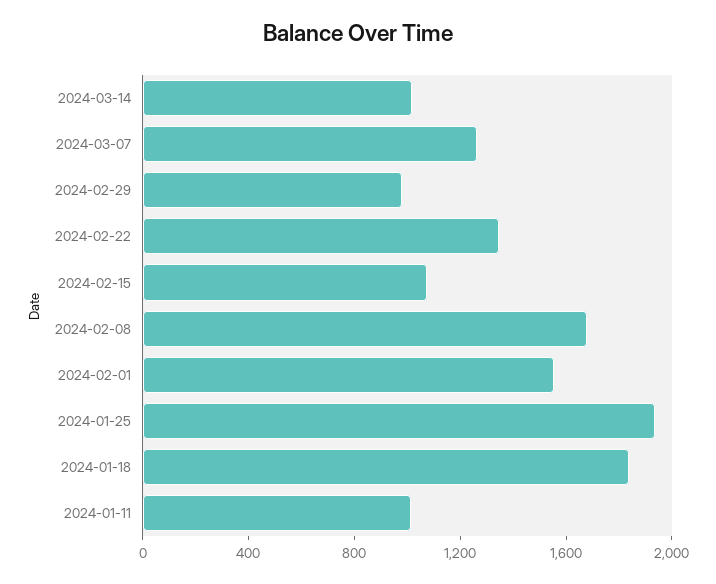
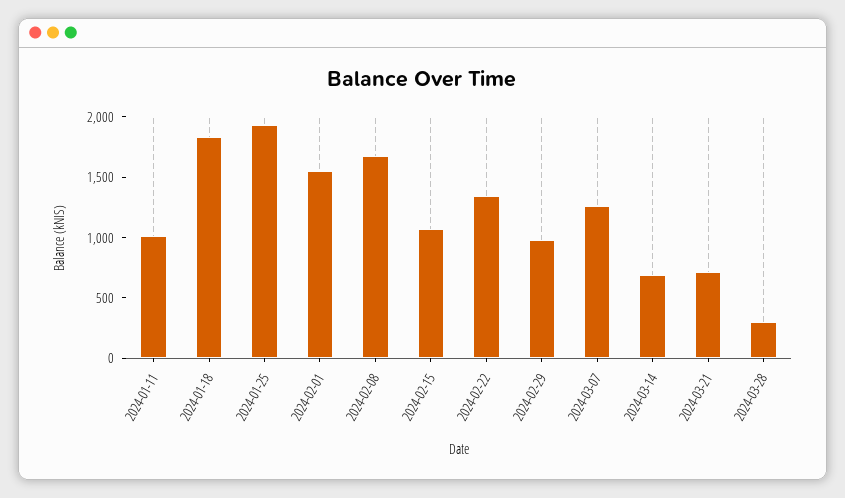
2024-03-14: 1000 -> 700
2024-03-21: none -> 700
2024-03-28: none -> 300

